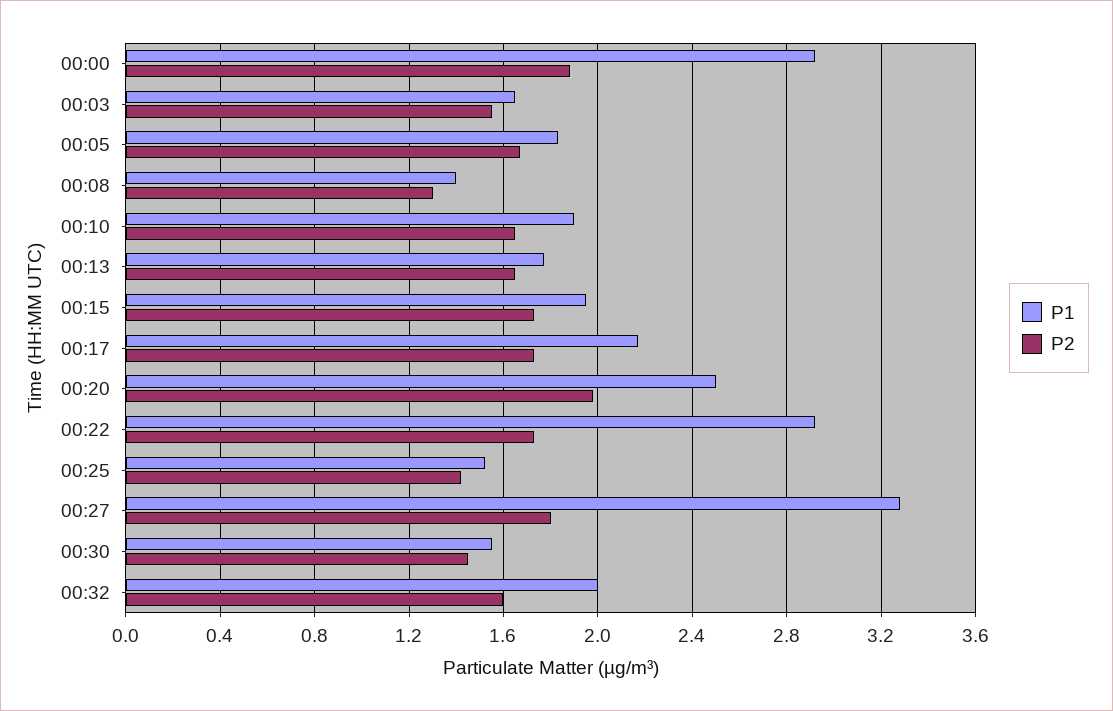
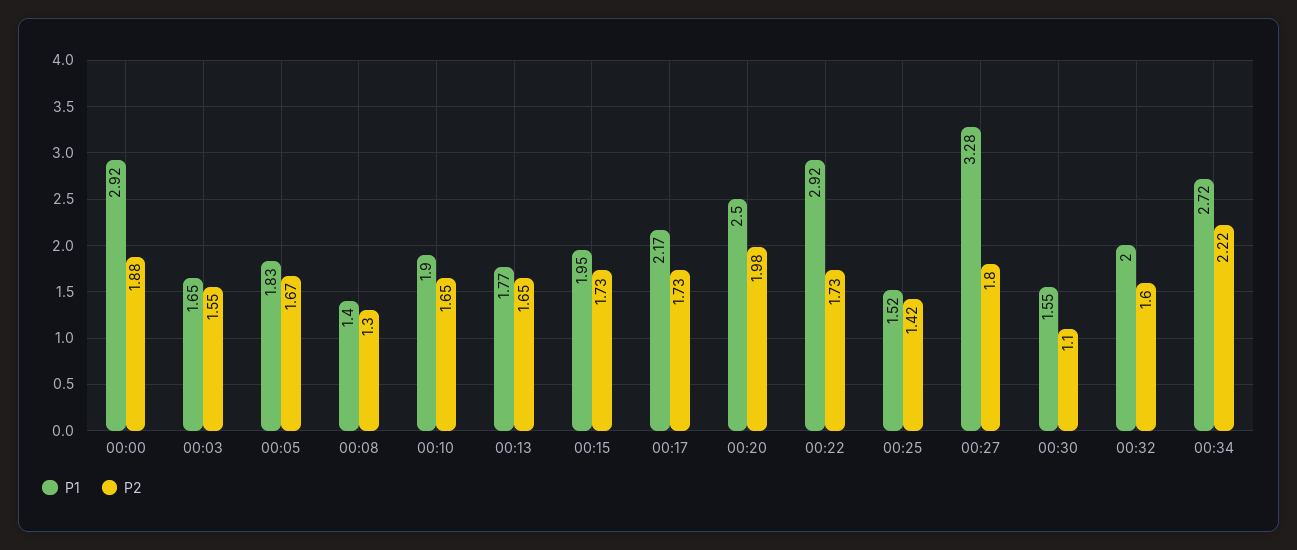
P2, 00:30: 1.45 -> 1.1
P1, 00:34: none -> 2.72
P2, 00:34: none -> 2.22

